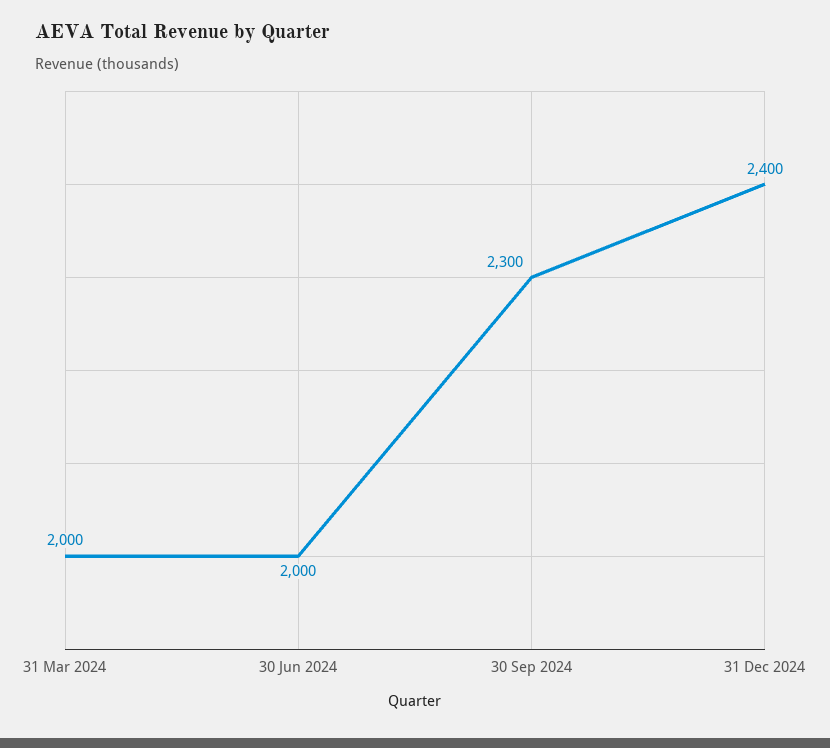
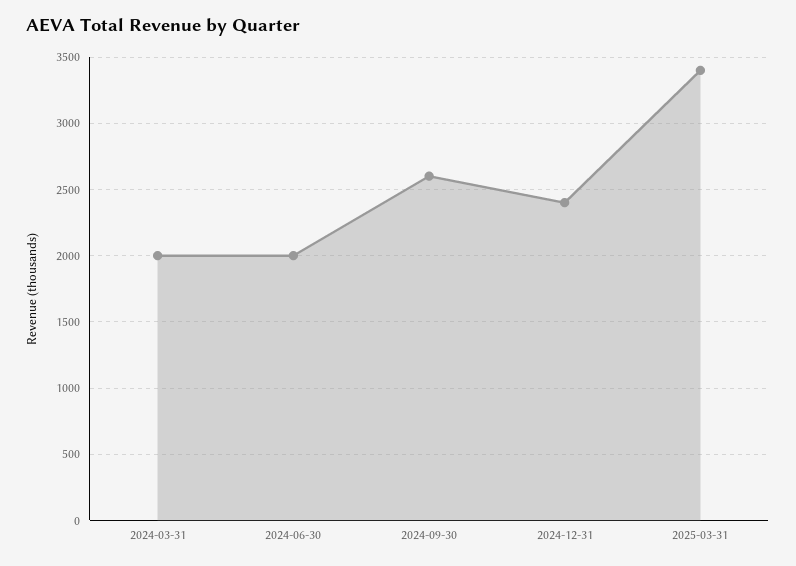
30 Sep 2024: 2300 -> 2600
2025-03-31: none -> 3400

